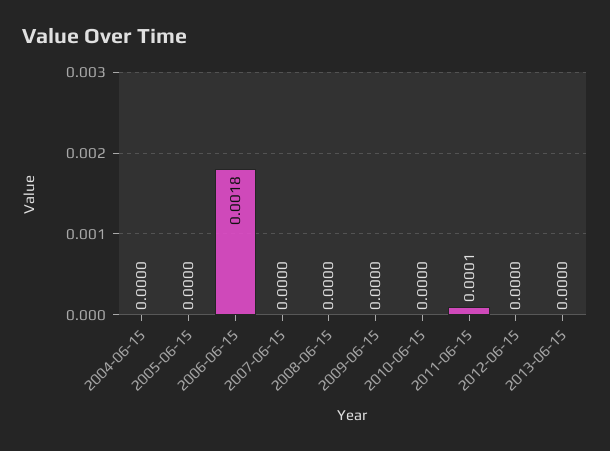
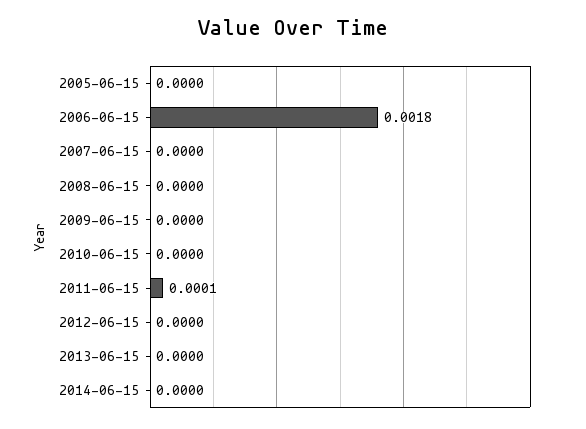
2004-06-15: 0 -> none
2014-06-15: none -> 0

